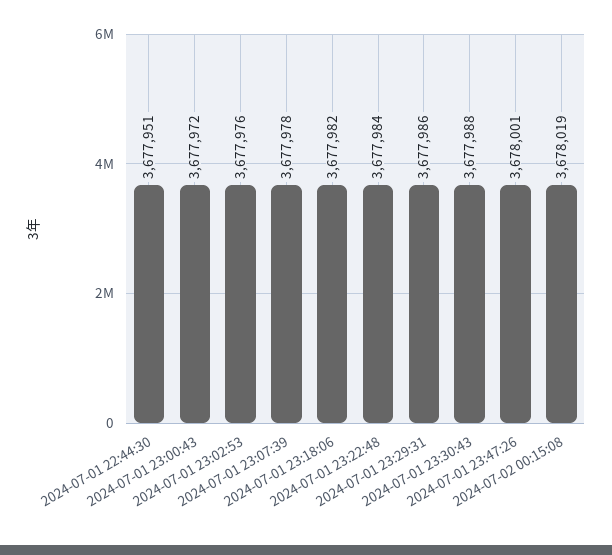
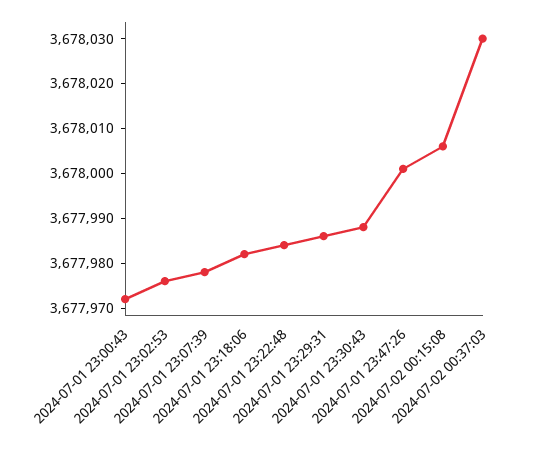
2024-07-01 22:44:30: 3677951 -> none
2024-07-02 00:15:08: 3678019 -> 3678005
2024-07-02 00:37:03: none -> 3678030

